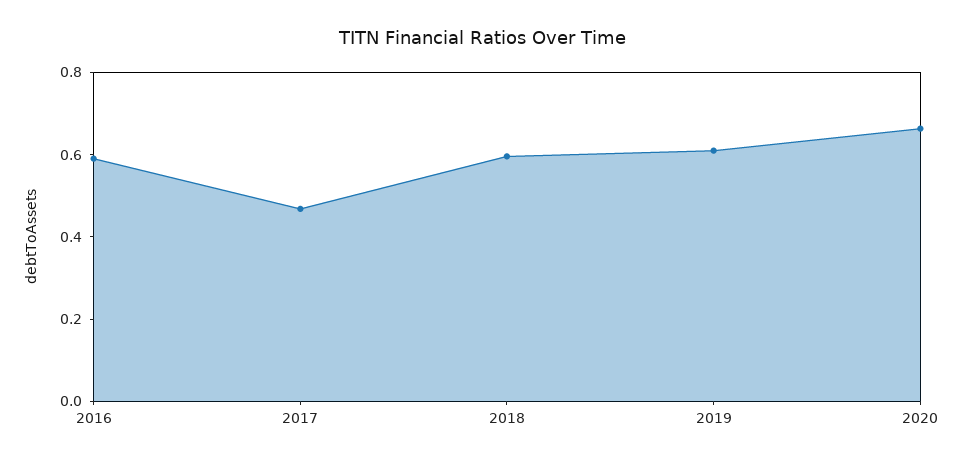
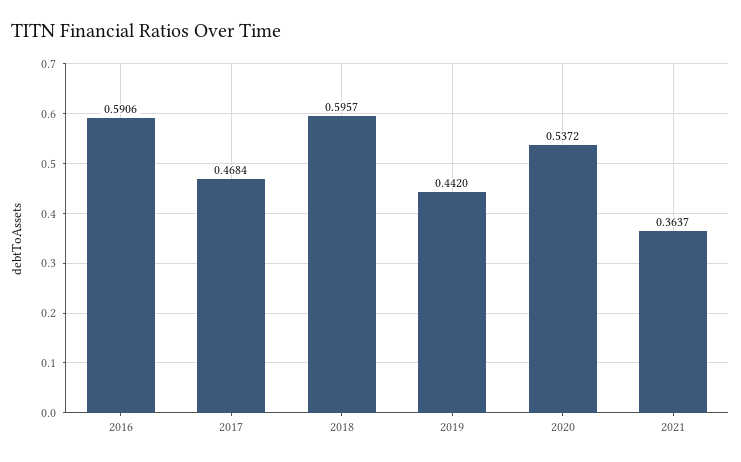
2019: 0.6 -> 0.442
2020: 0.65 -> 0.5372
2021: none -> 0.3637

